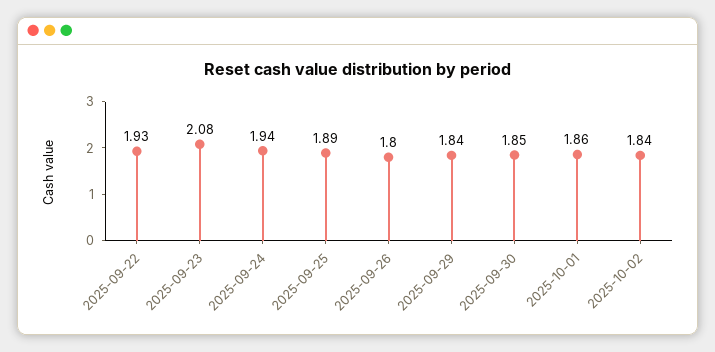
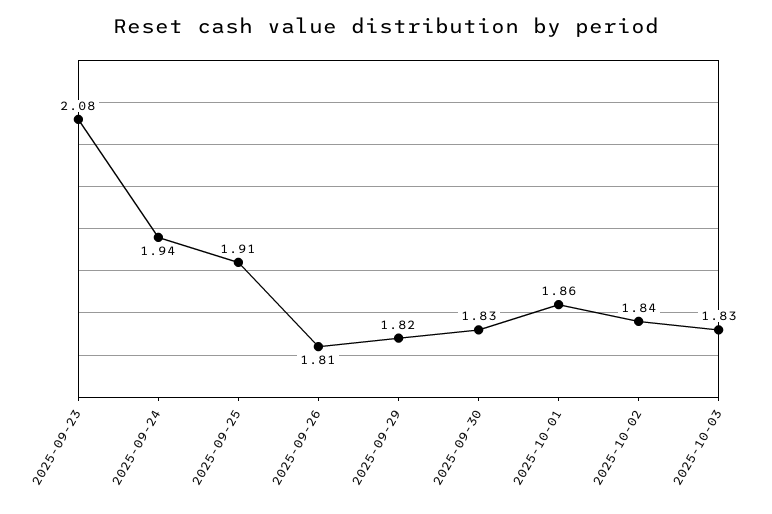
2025-09-22: 1.93 -> none
2025-09-25: 1.89 -> 1.91
2025-09-26: 1.8 -> 1.81
2025-09-29: 1.84 -> 1.82
2025-09-30: 1.85 -> 1.83
2025-10-03: none -> 1.83

